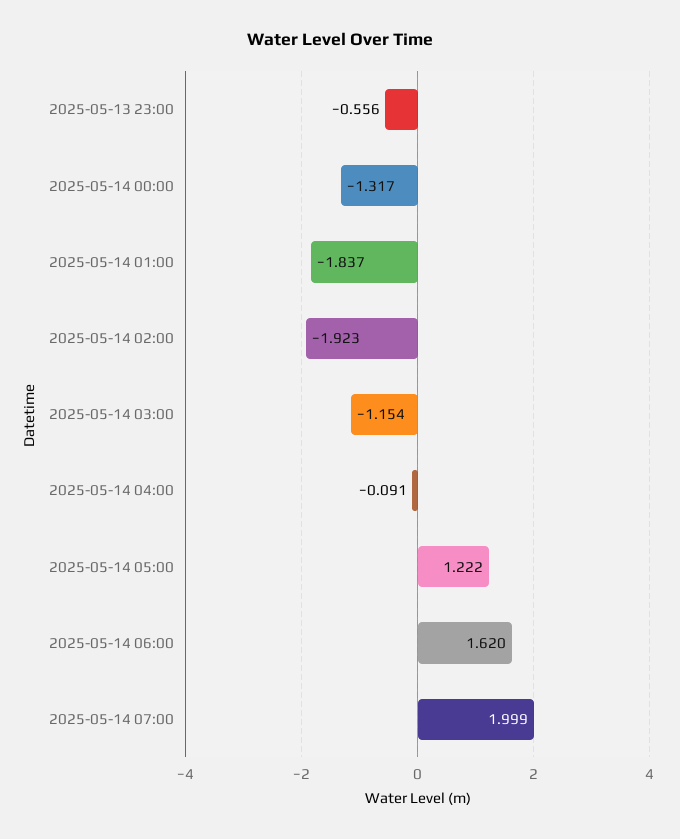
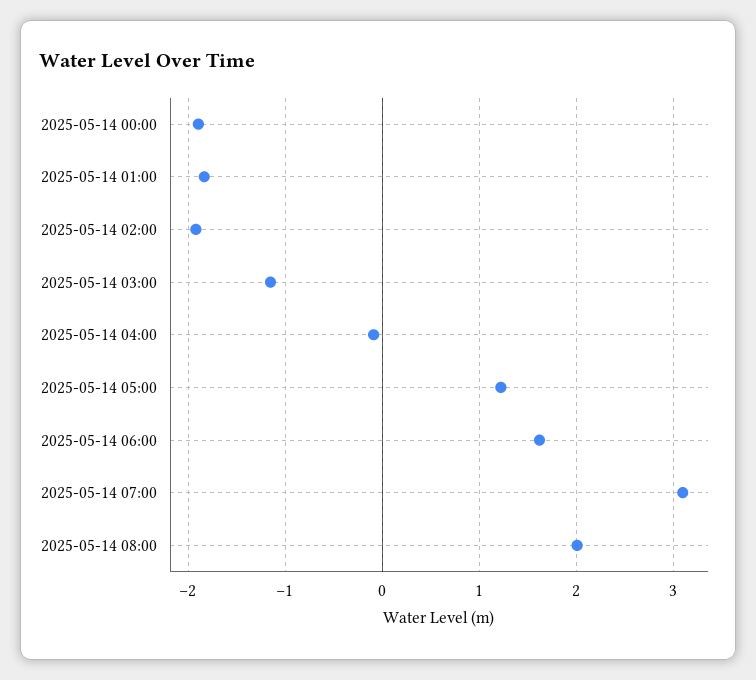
2025-05-13 23:00: -0.556 -> none
2025-05-14 00:00: -1.317 -> -1.9
2025-05-14 07:00: 1.999 -> 3.1
2025-05-14 08:00: none -> 2

